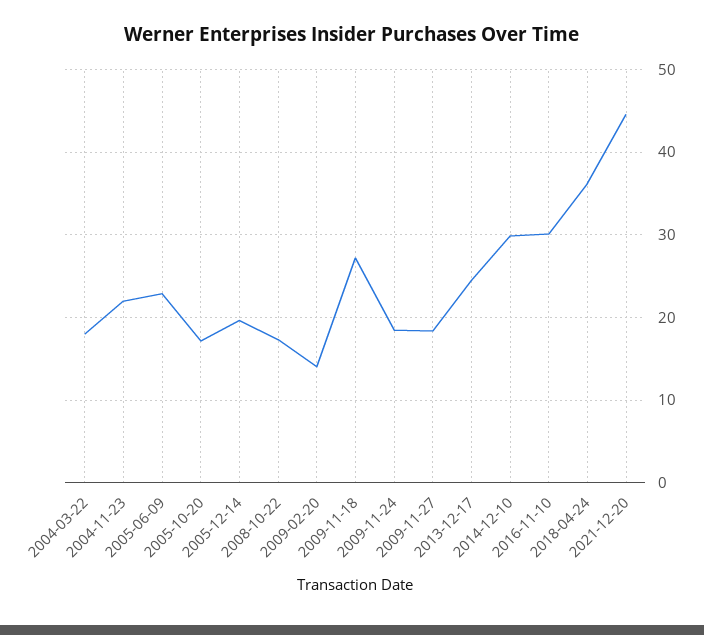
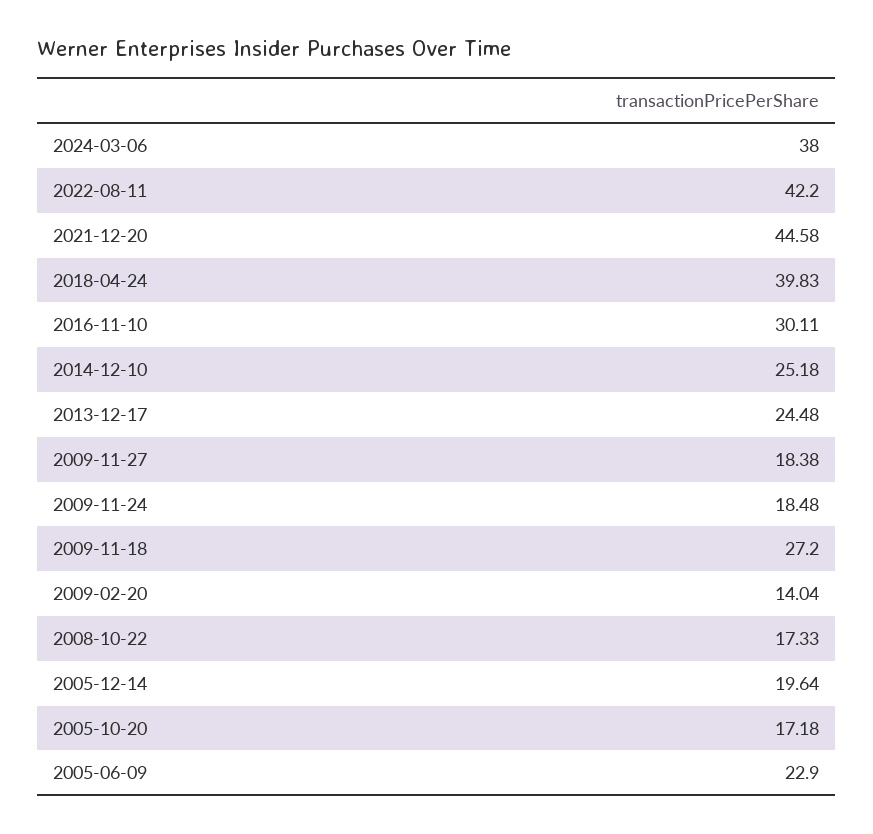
2004-03-22: 18 -> none
2004-11-23: 22 -> none
2014-12-10: 30 -> 25.18
2018-04-24: 36 -> 39.83
2024-03-06: none -> 38
2022-08-11: none -> 42.2

